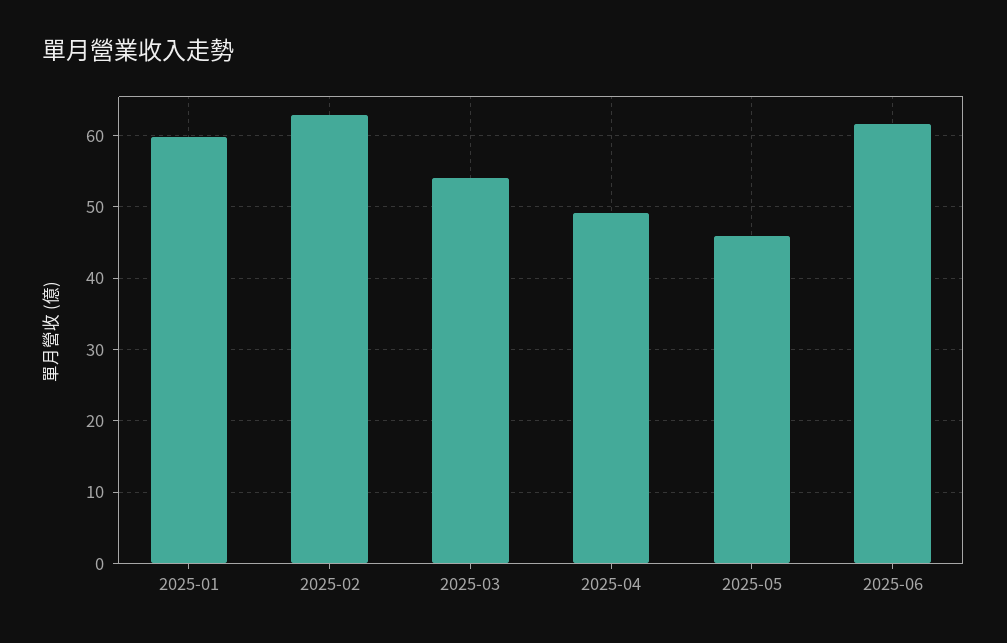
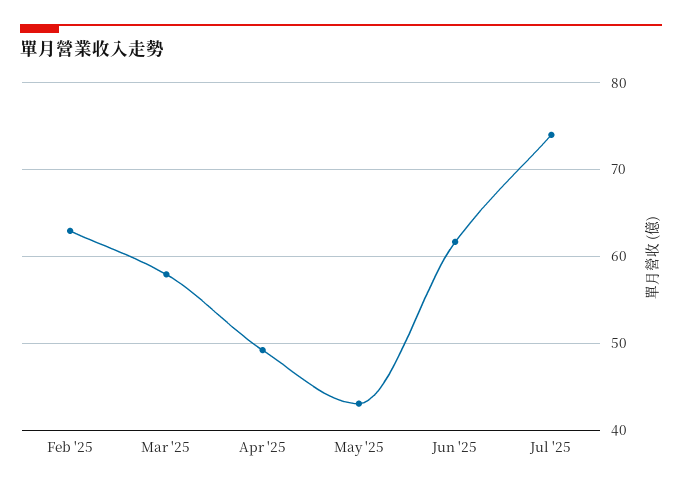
2025-01: 60 -> none
2025-03: 54 -> 58
2025-05: 46 -> 43
Jul '25: none -> 74

